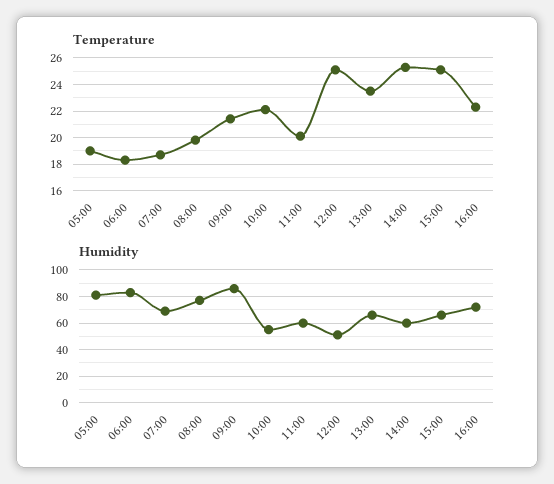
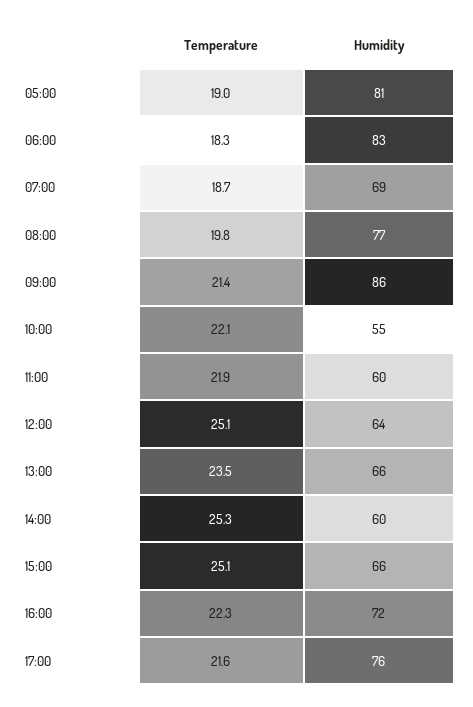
Temperature, 11:00: 20 -> 21.9
Humidity, 12:00: 50 -> 64
Temperature, 17:00: none -> 21.6
Humidity, 17:00: none -> 76

